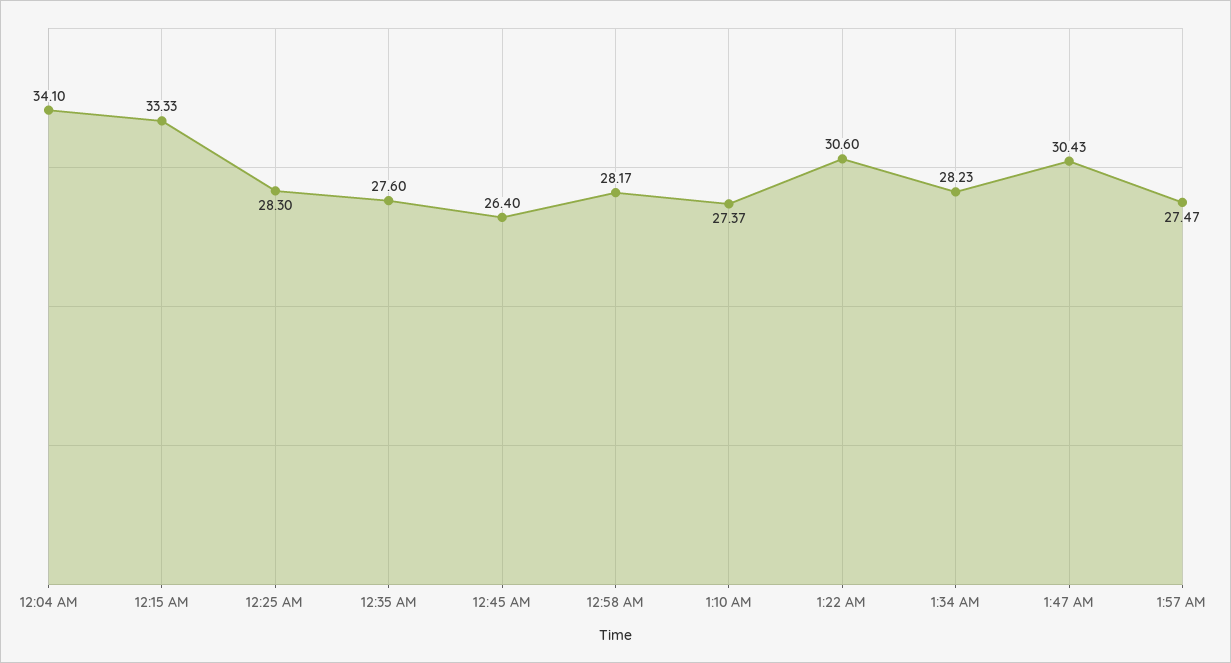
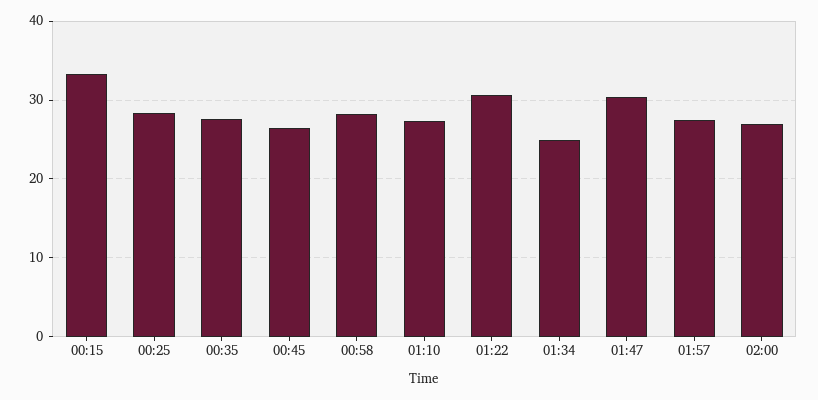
12:04 AM: 34.1 -> none
1:34 AM: 28.23 -> 25
02:00: none -> 27

